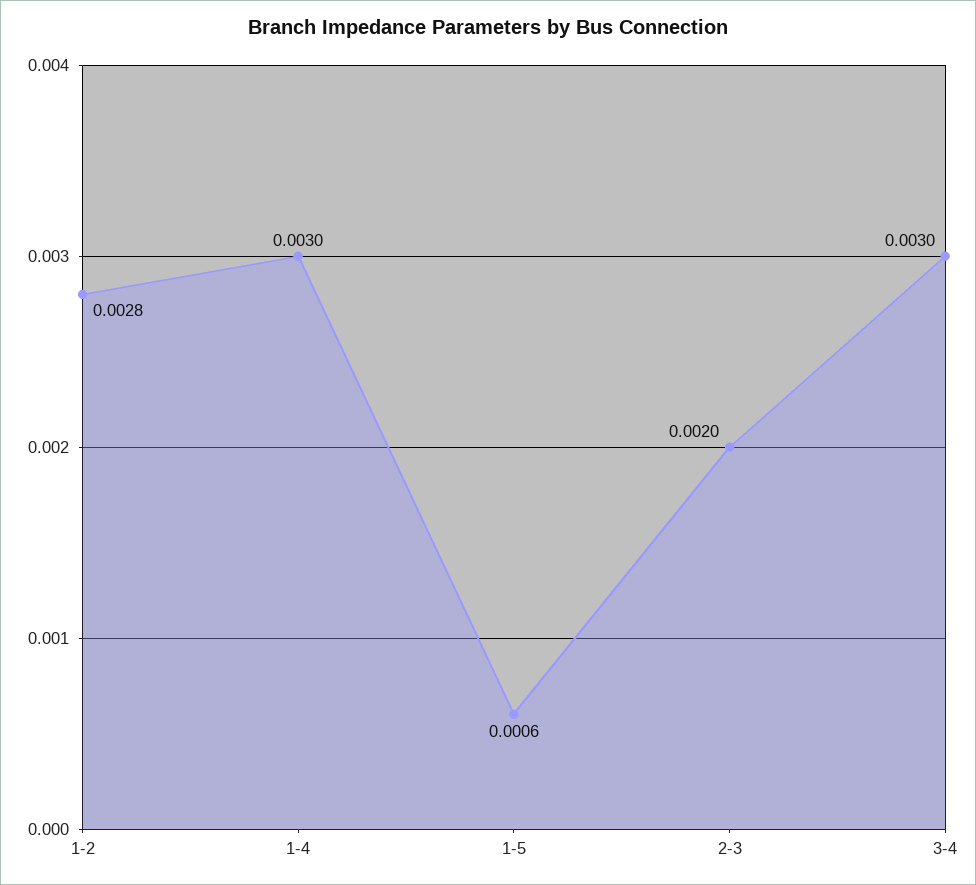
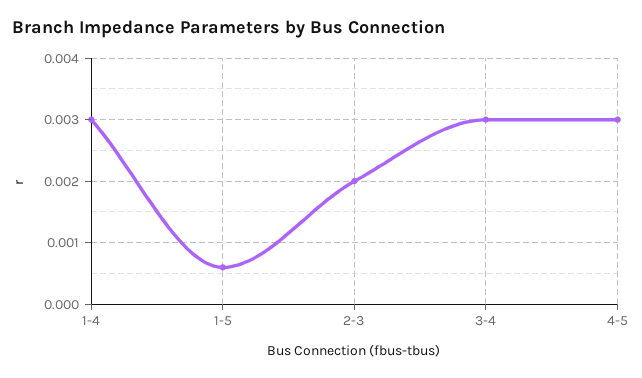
1-2: 0.0028 -> none
4-5: none -> 0.003

